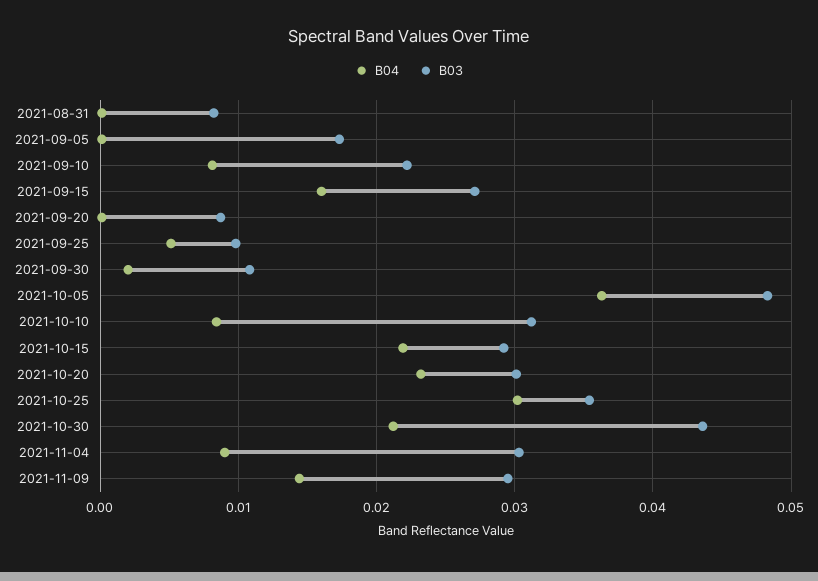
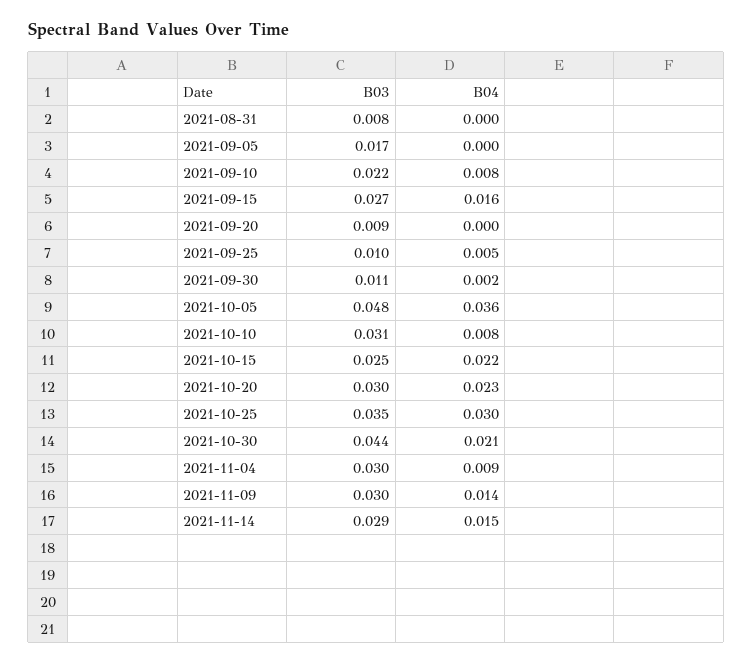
B03, 2021-10-15: 0.029 -> 0.025
B03, 2021-11-14: none -> 0.029
B04, 2021-11-14: none -> 0.015

